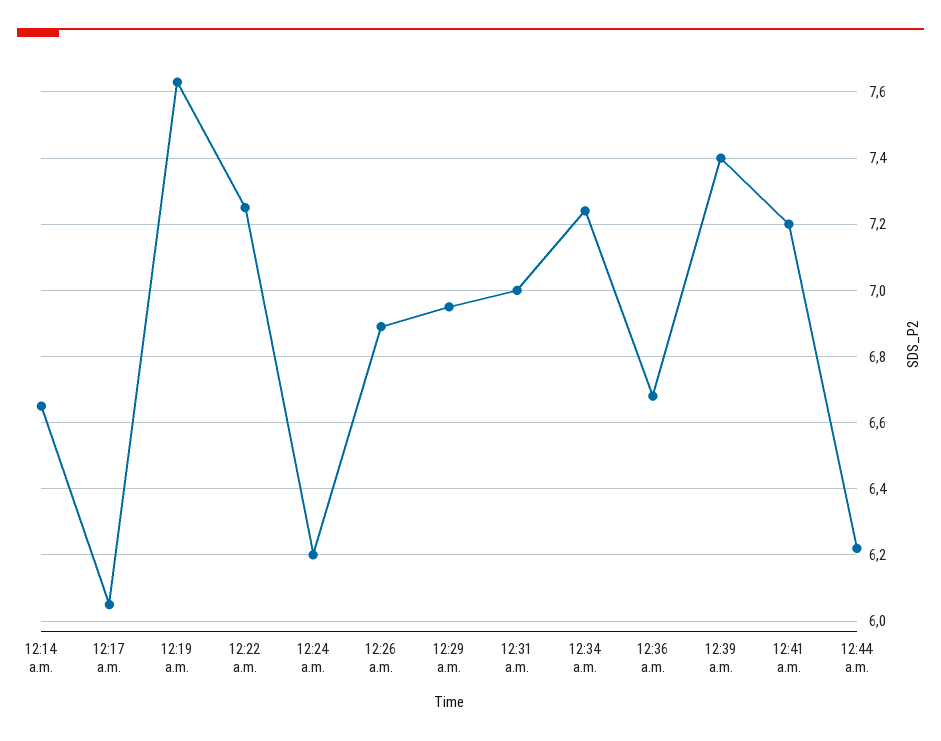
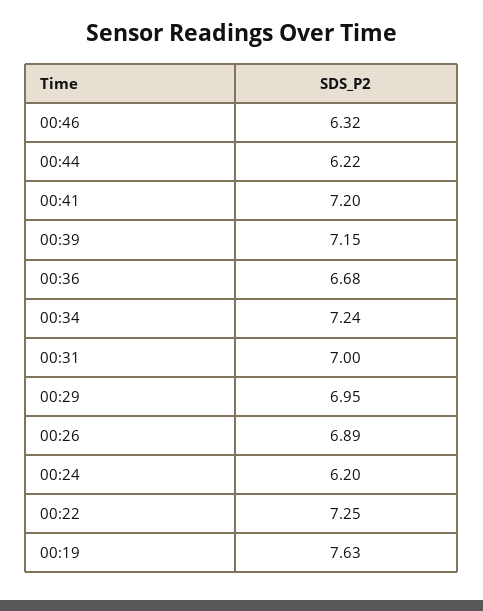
12:14 a.m.: 6.65 -> none
12:17 a.m.: 6.05 -> none
12:39 a.m.: 7.4 -> 7.15
00:46: none -> 6.32

